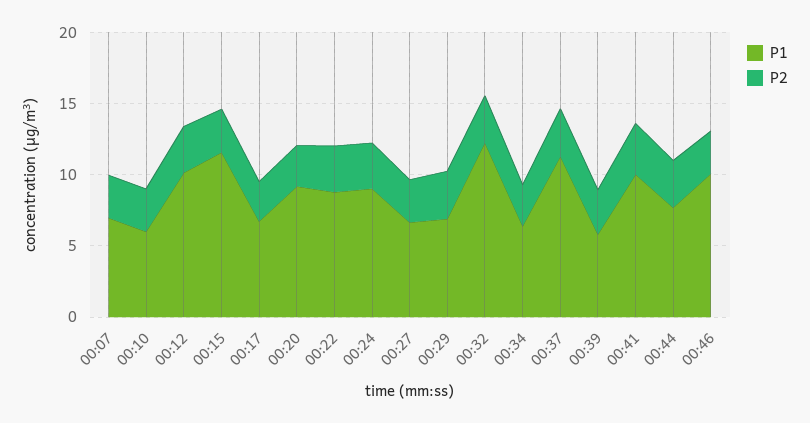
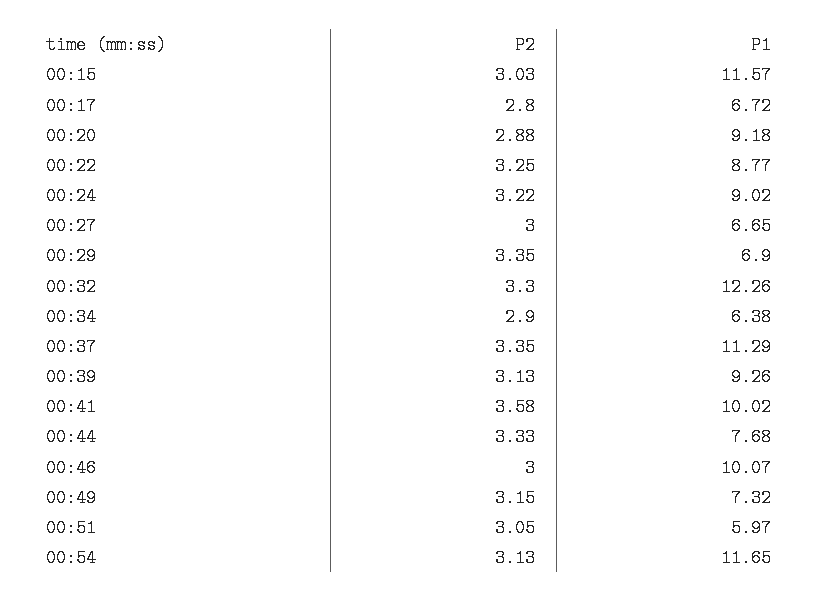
P1, 00:07: 7 -> none
P2, 00:07: 3 -> none
P1, 00:10: 6 -> none
P2, 00:10: 3 -> none
P1, 00:12: 10 -> none
P2, 00:12: 3 -> none
P1, 00:39: 6 -> 9.26
P2, 00:49: none -> 3.15
P1, 00:49: none -> 7.32
P2, 00:51: none -> 3.05
P1, 00:51: none -> 5.97
P2, 00:54: none -> 3.13
P1, 00:54: none -> 11.65

